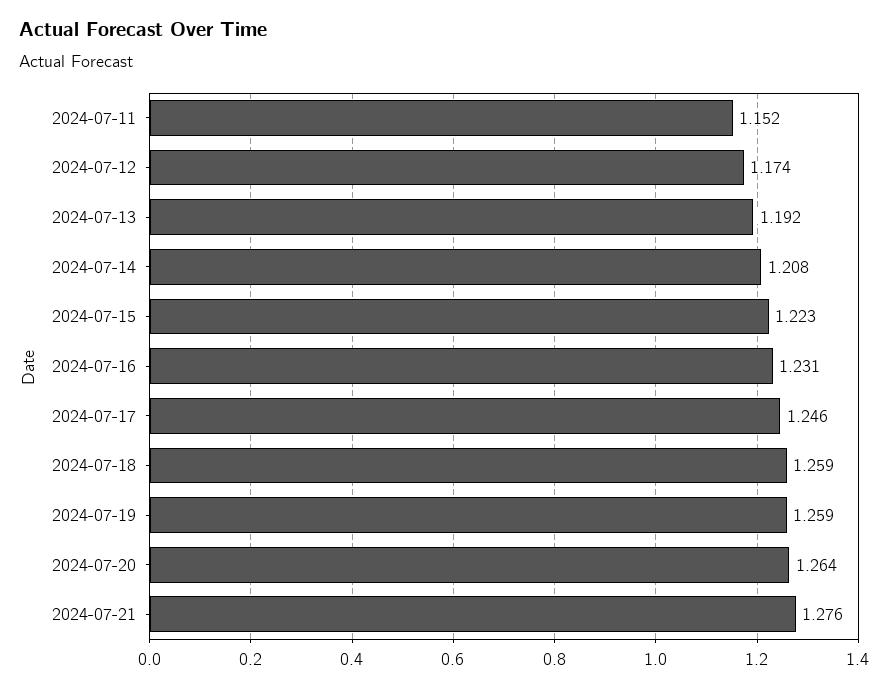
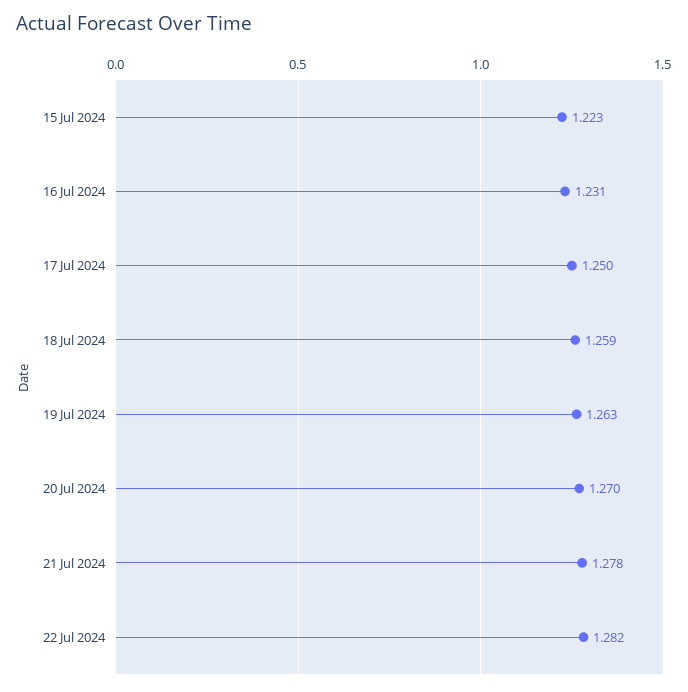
2024-07-11: 1.152 -> none
2024-07-12: 1.174 -> none
2024-07-13: 1.192 -> none
2024-07-14: 1.208 -> none
2024-07-17: 1.246 -> 1.25
2024-07-19: 1.259 -> 1.263
2024-07-20: 1.264 -> 1.27
2024-07-21: 1.276 -> 1.278
22 Jul 2024: none -> 1.282

